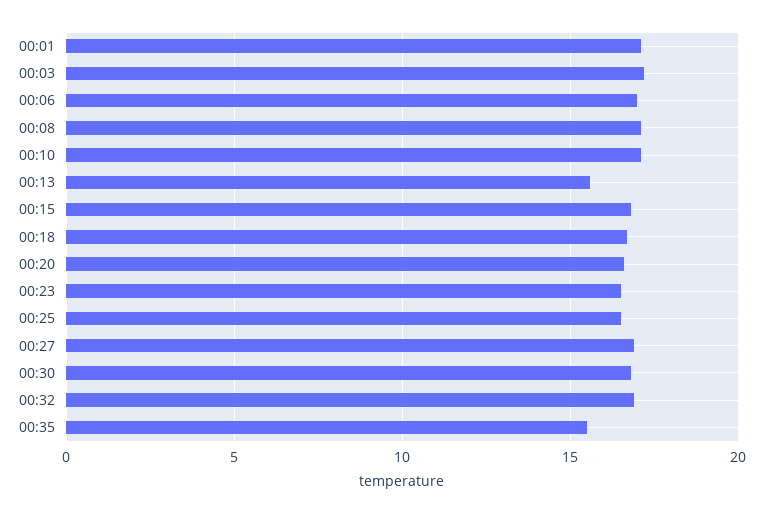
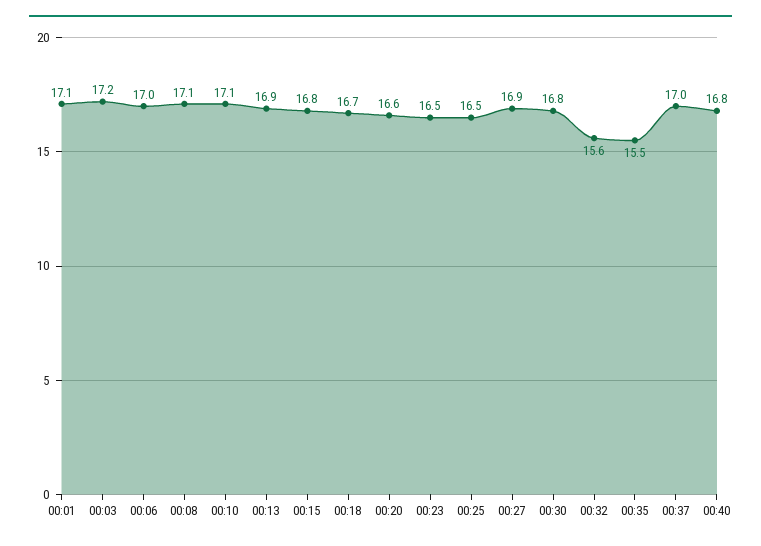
00:13: 15.5 -> 16.9
00:32: 17 -> 15.6
00:37: none -> 17
00:40: none -> 16.8

